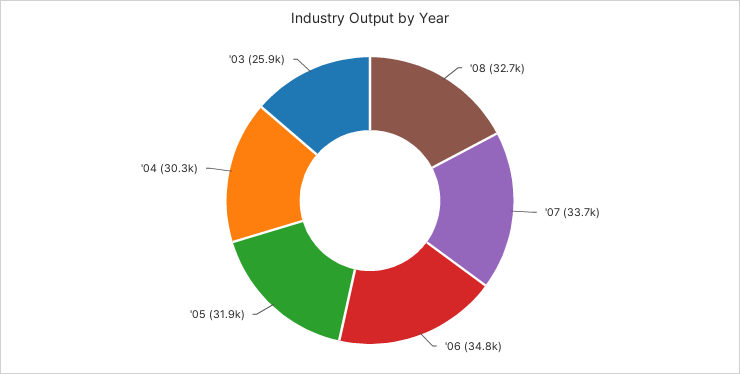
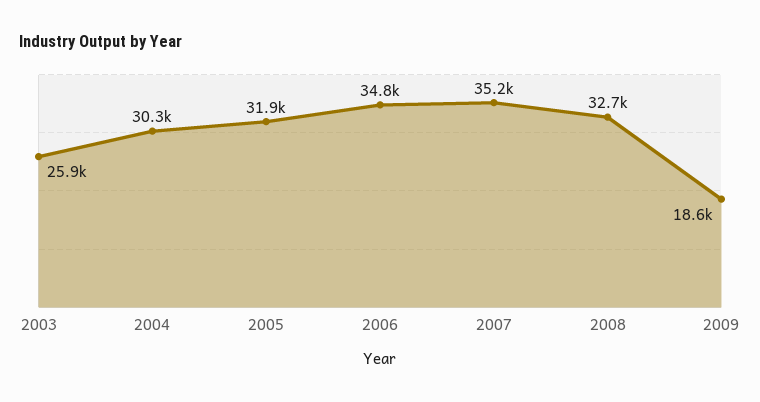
'07: 33700 -> 35200
2009: none -> 18600

